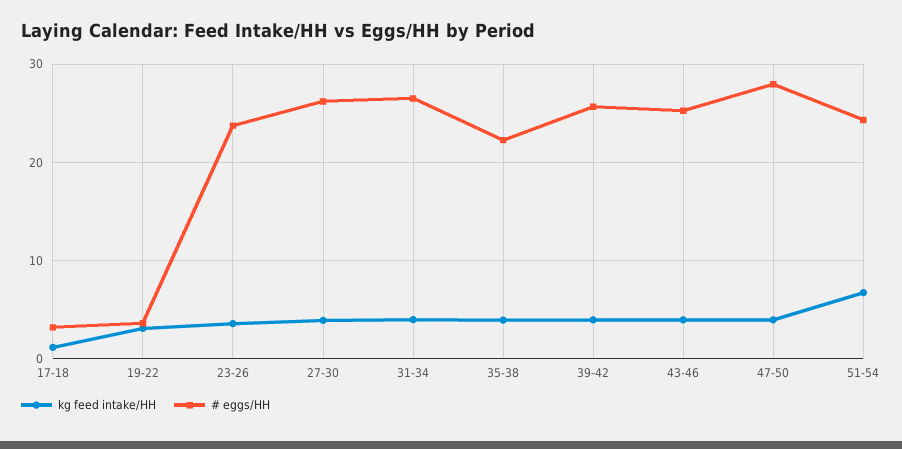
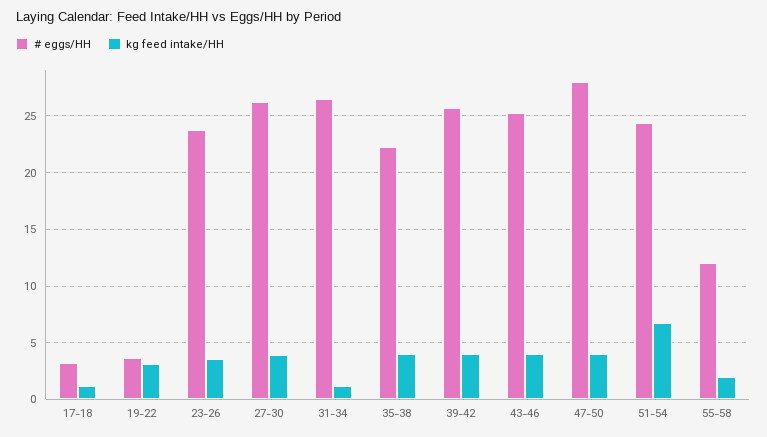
kg feed intake/HH, 31-34: 4 -> 1
# eggs/HH, 55-58: none -> 12
kg feed intake/HH, 55-58: none -> 2

